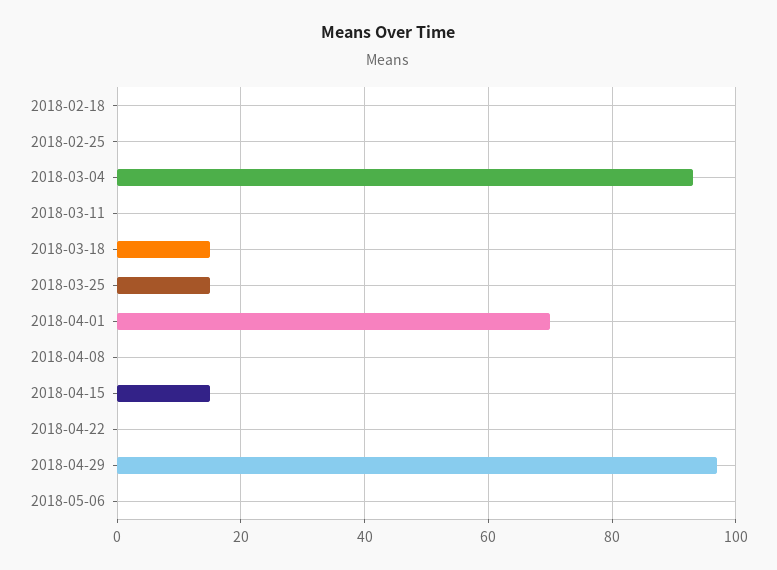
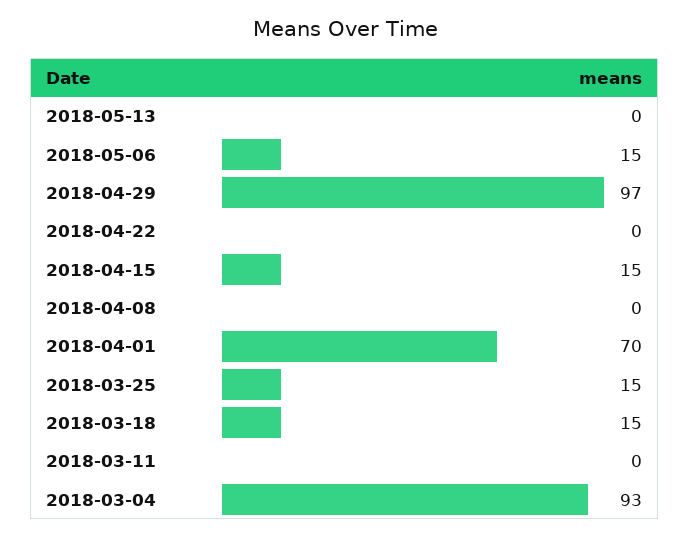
2018-02-18: 0 -> none
2018-02-25: 0 -> none
2018-05-06: 0 -> 15
2018-05-13: none -> 0

